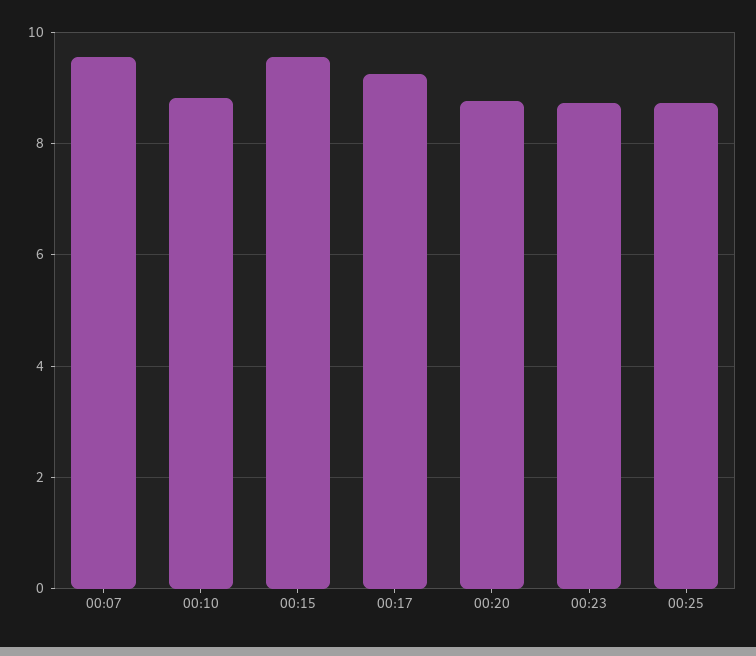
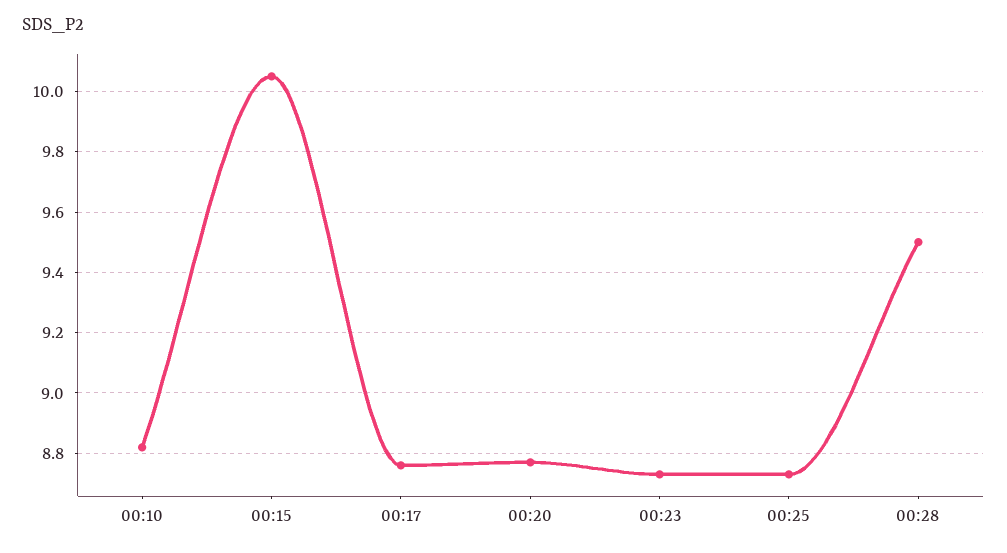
00:07: 9.6 -> none
00:15: 9.6 -> 10.05
00:17: 9.2 -> 8.75
00:28: none -> 9.5

